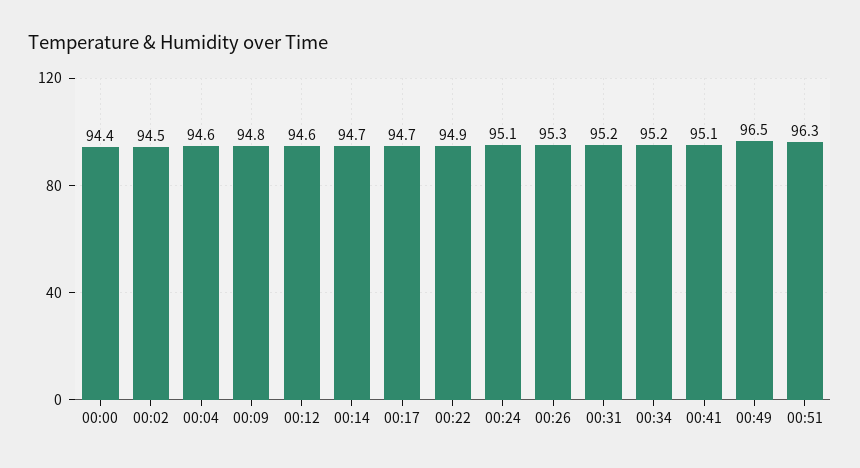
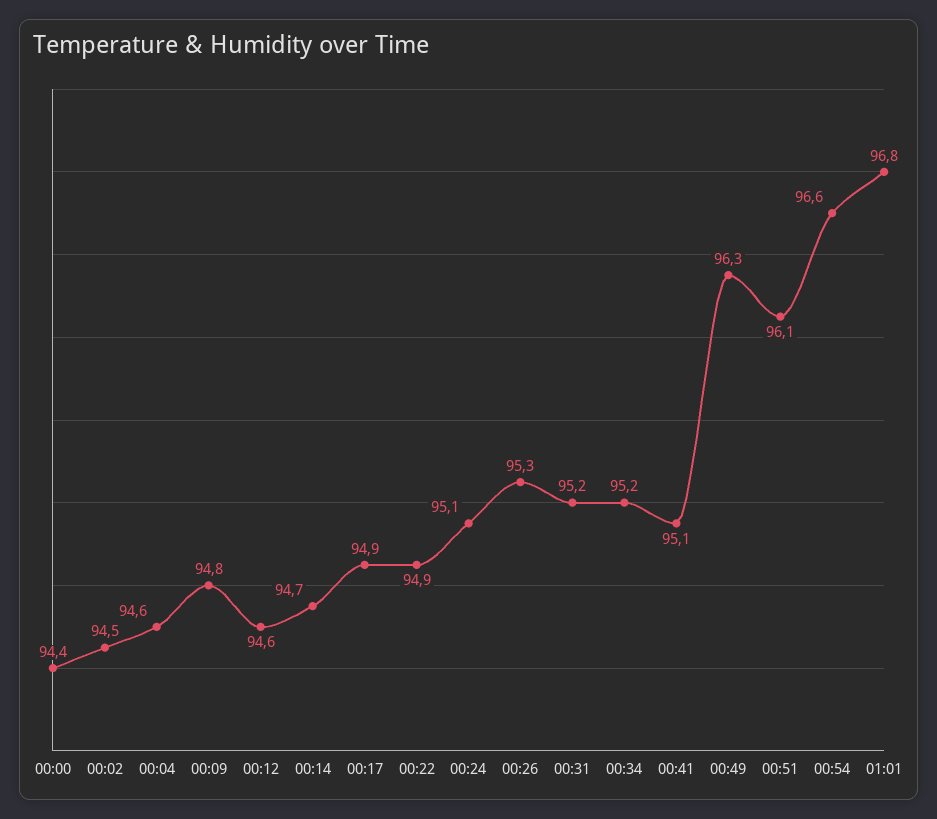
00:17: 94.7 -> 94.9
00:49: 96.5 -> 96.3
00:51: 96.3 -> 96.1
00:54: none -> 96.6
01:01: none -> 96.8

